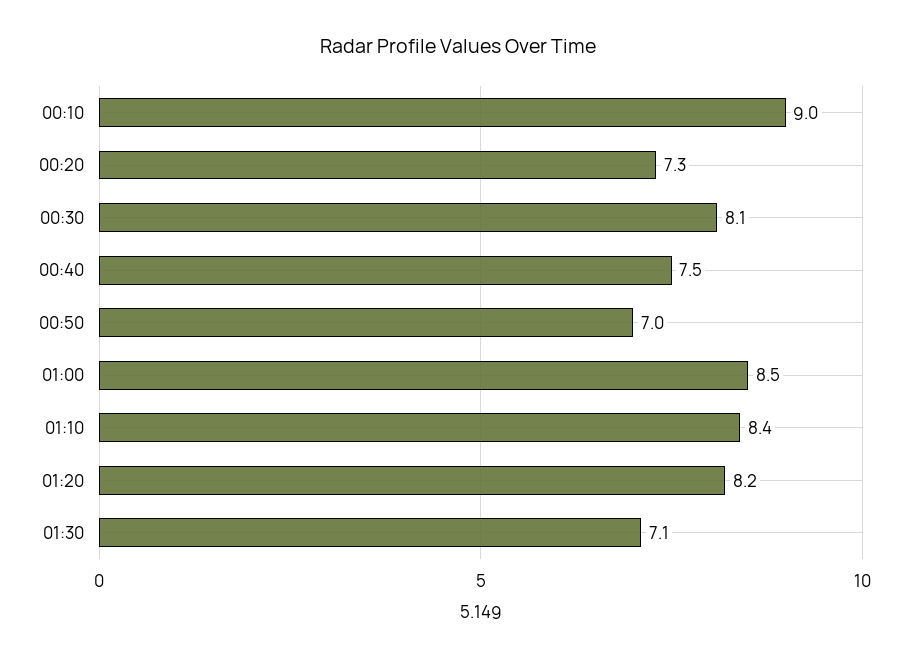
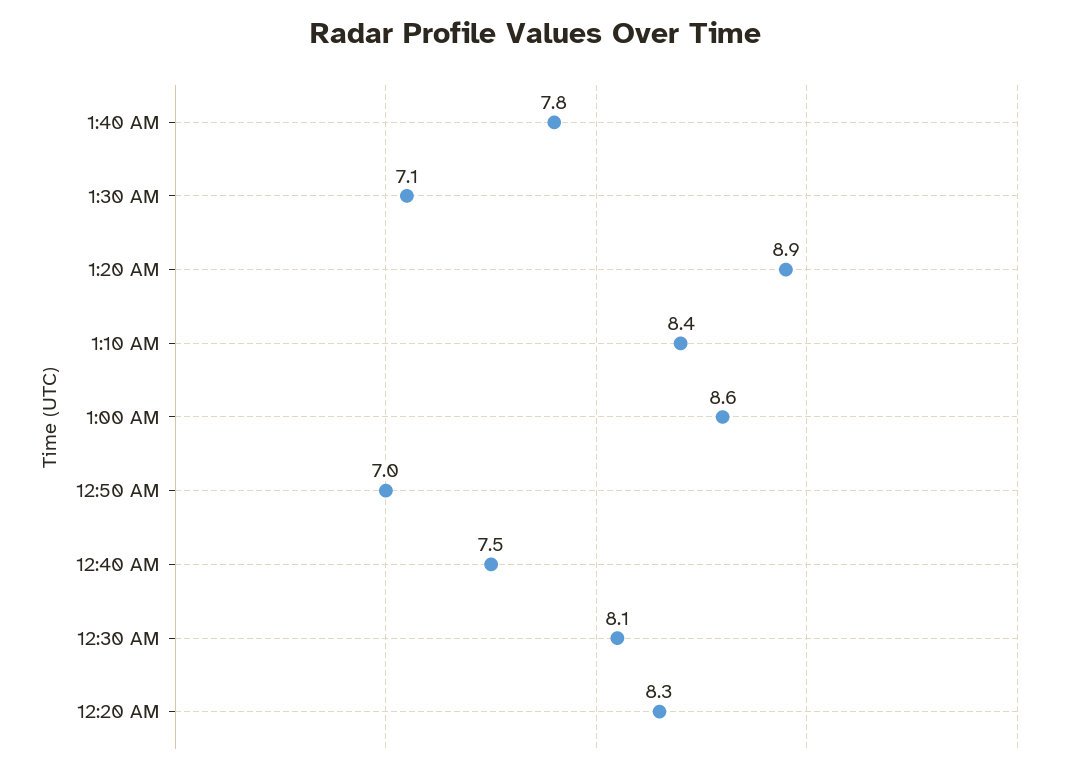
00:10: 9 -> none
00:20: 7.3 -> 8.3
01:00: 8.5 -> 8.6
01:20: 8.2 -> 8.9
1:40 AM: none -> 7.8

